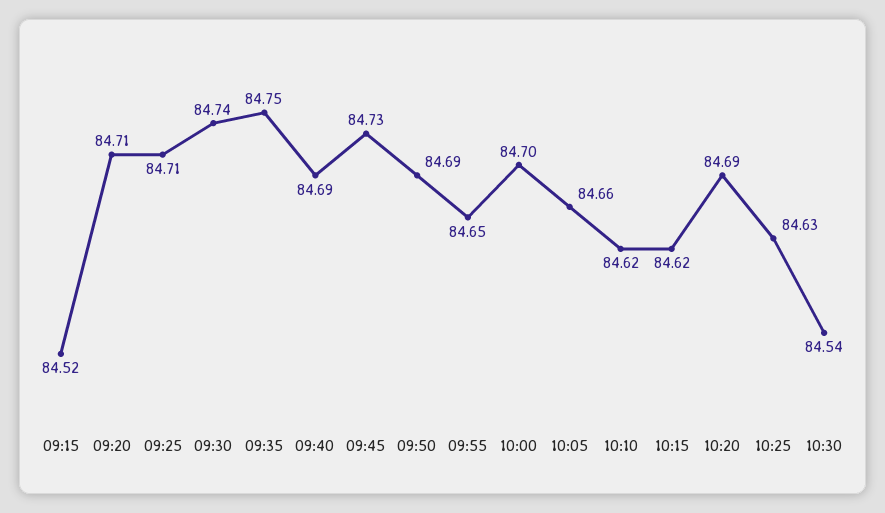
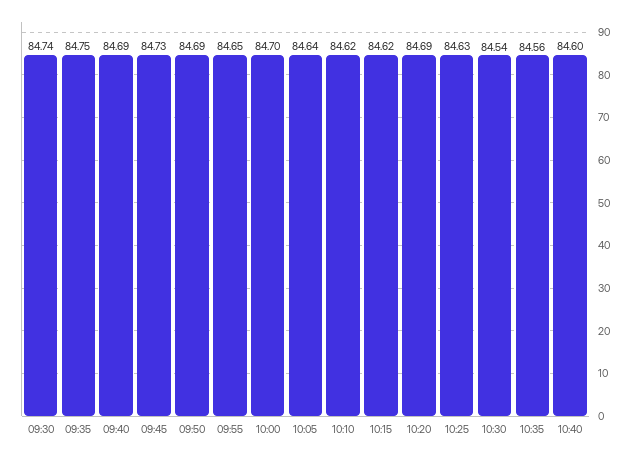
09:15: 84.52 -> none
09:20: 84.71 -> none
09:25: 84.71 -> none
10:05: 84.66 -> 84.64
10:35: none -> 84.56
10:40: none -> 84.6

